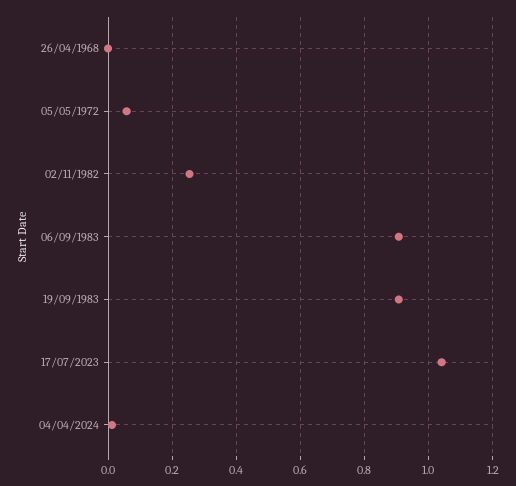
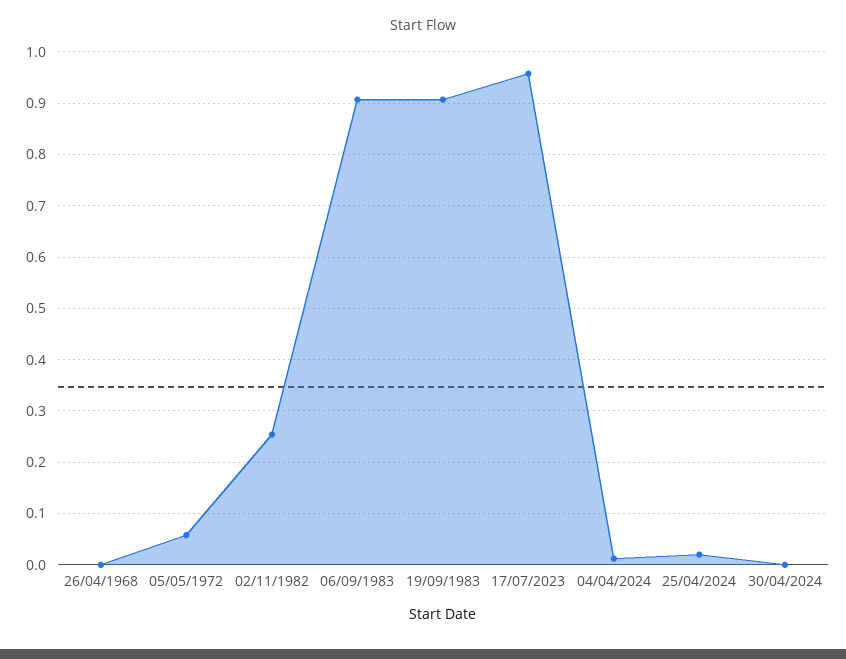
17/07/2023: 1.04 -> 0.96
25/04/2024: none -> 0.02
30/04/2024: none -> 0

